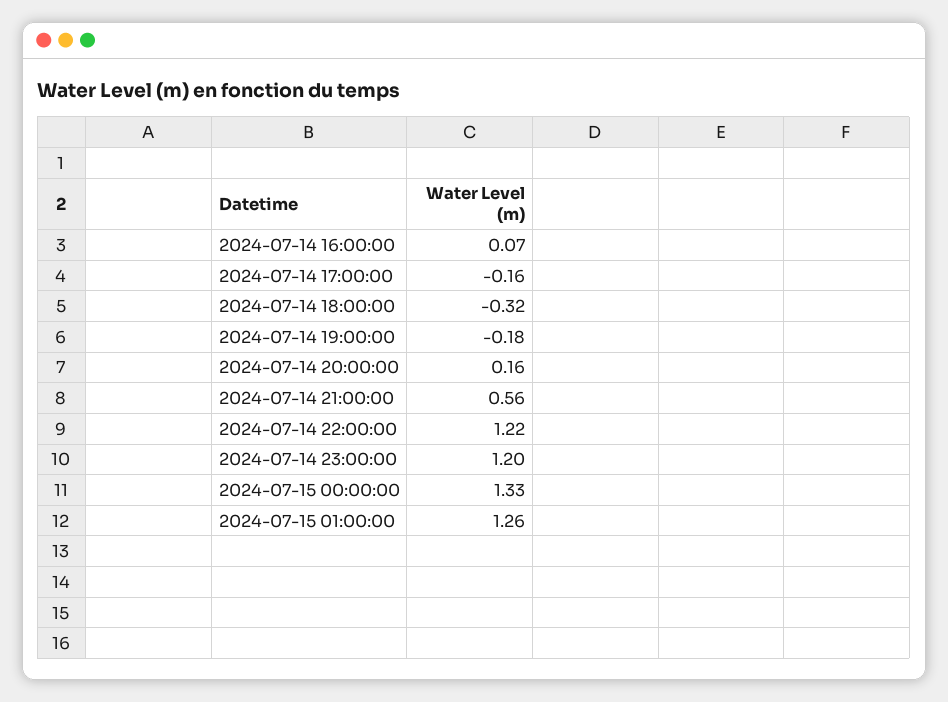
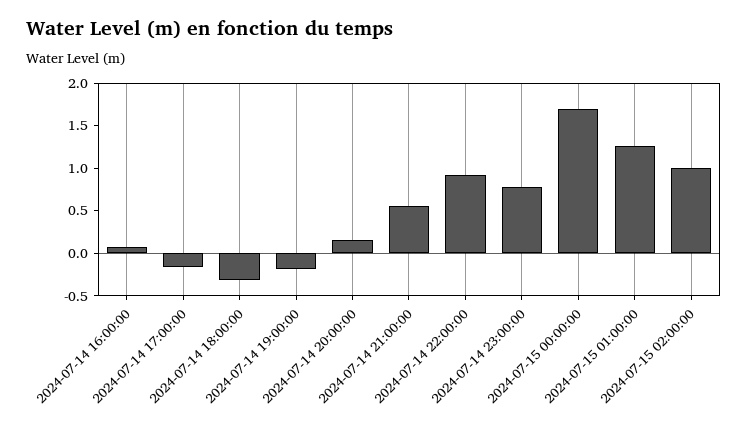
2024-07-14 22:00:00: 1.22 -> 0.9
2024-07-14 23:00:00: 1.2 -> 0.8
2024-07-15 00:00:00: 1.33 -> 1.7
2024-07-15 02:00:00: none -> 1

